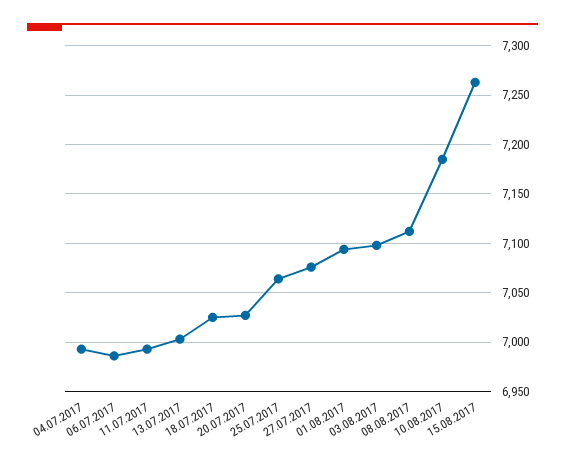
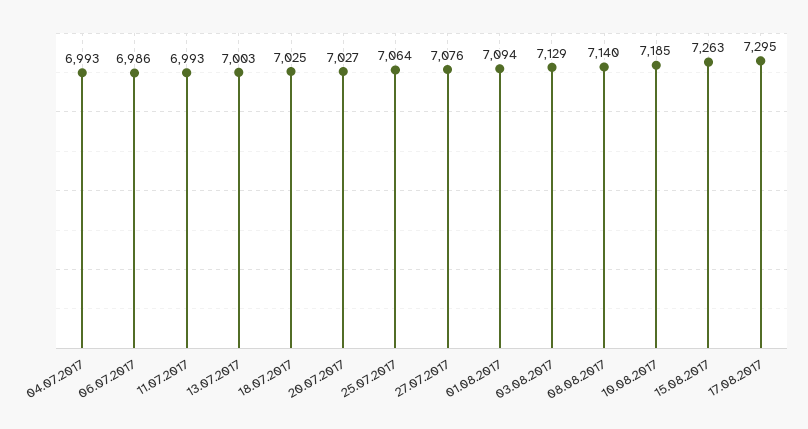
03.08.2017: 7100 -> 7129
08.08.2017: 7110 -> 7140
17.08.2017: none -> 7295

